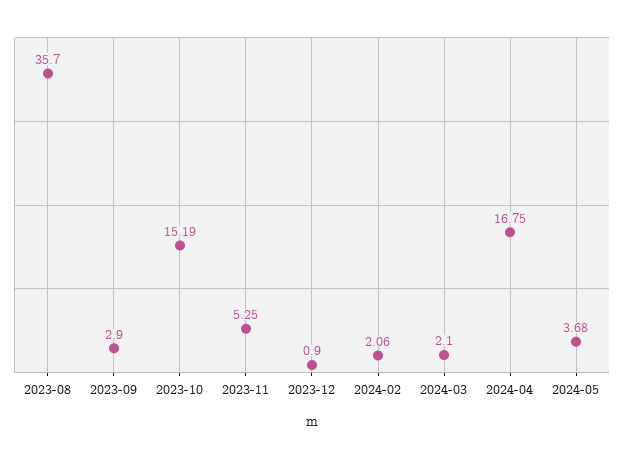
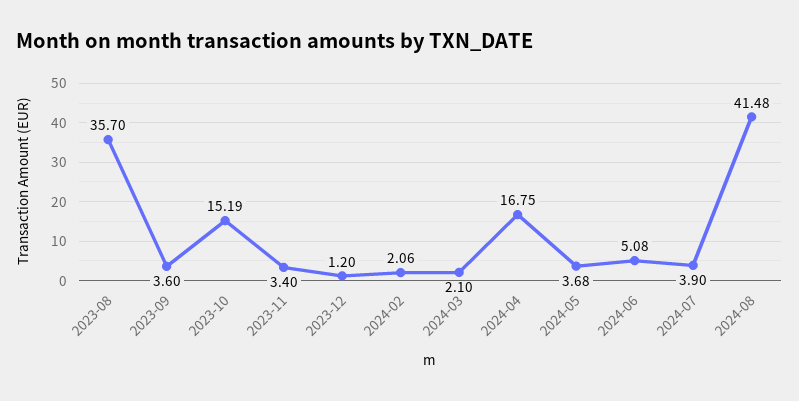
2023-09: 2.9 -> 3.6
2023-11: 5.25 -> 3.4
2023-12: 0.9 -> 1.2
2024-06: none -> 5.08
2024-07: none -> 3.9
2024-08: none -> 41.48

